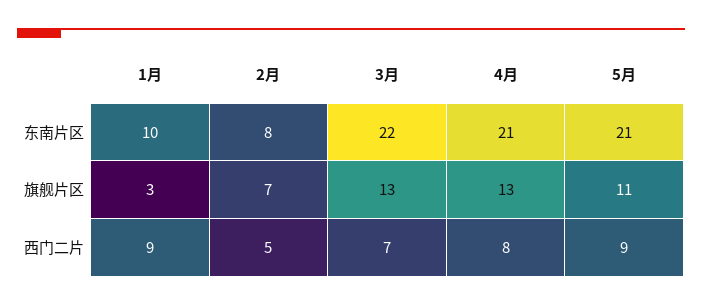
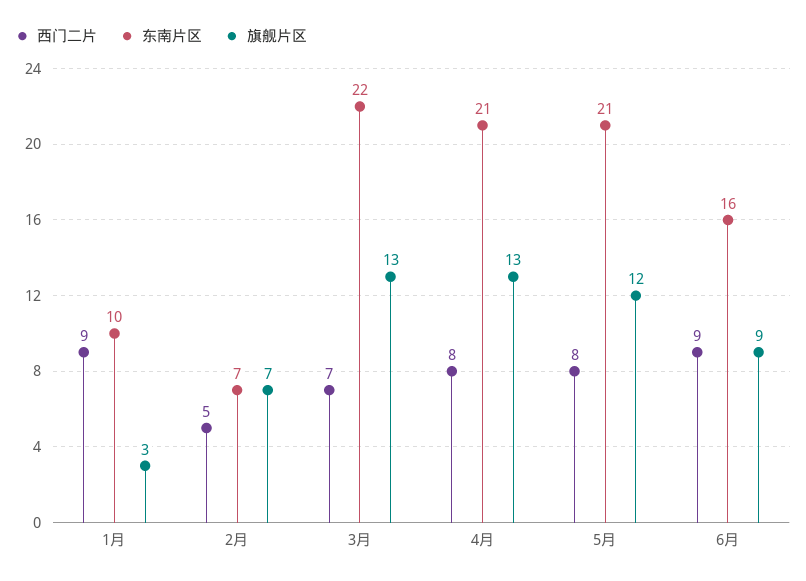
东南片区, 2月: 8 -> 7
旗舰片区, 5月: 11 -> 12
西门二片, 5月: 9 -> 8
西门二片, 6月: none -> 9
东南片区, 6月: none -> 16
旗舰片区, 6月: none -> 9

